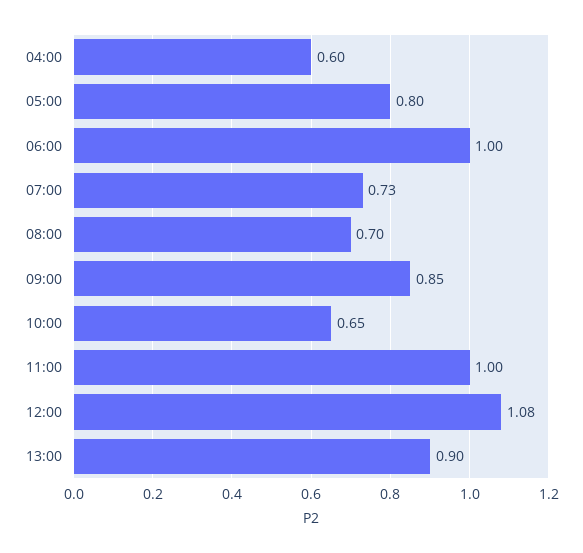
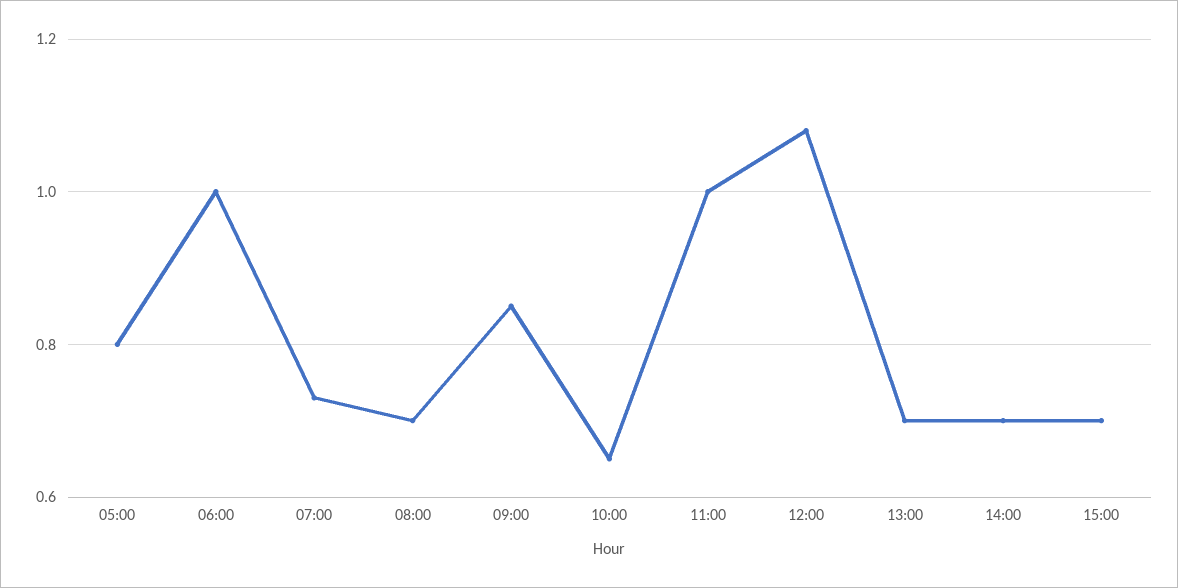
04:00: 0.6 -> none
13:00: 0.9 -> 0.7
14:00: none -> 0.7
15:00: none -> 0.7

